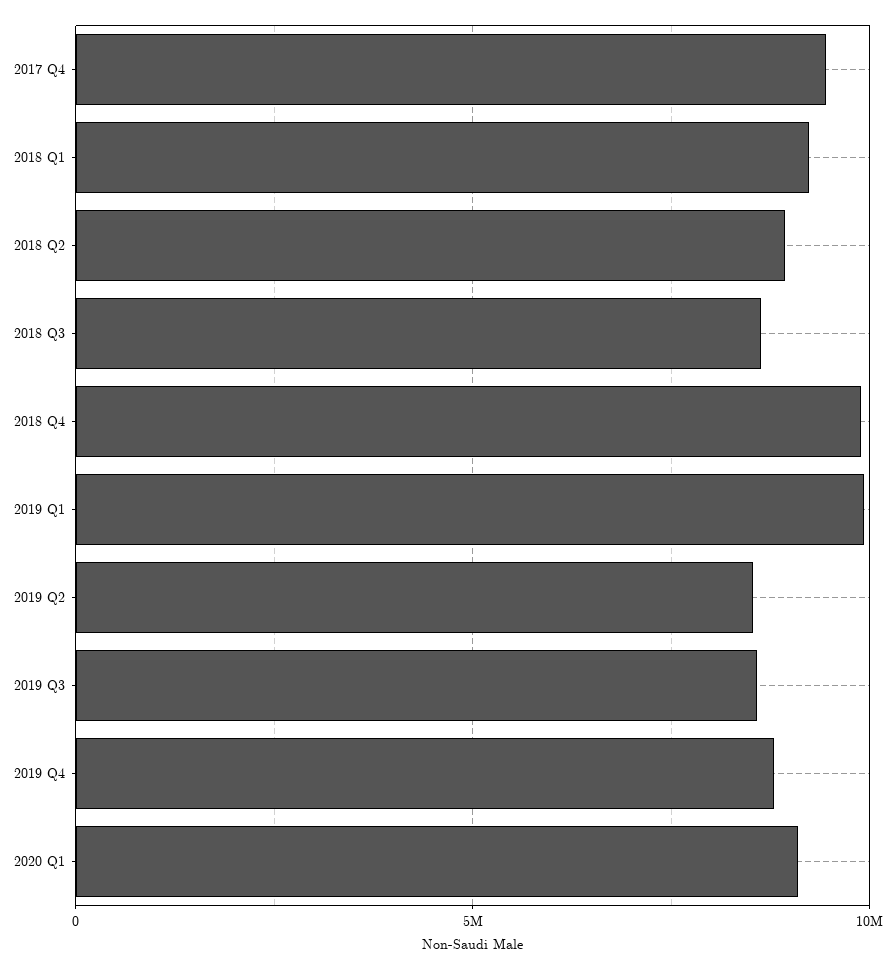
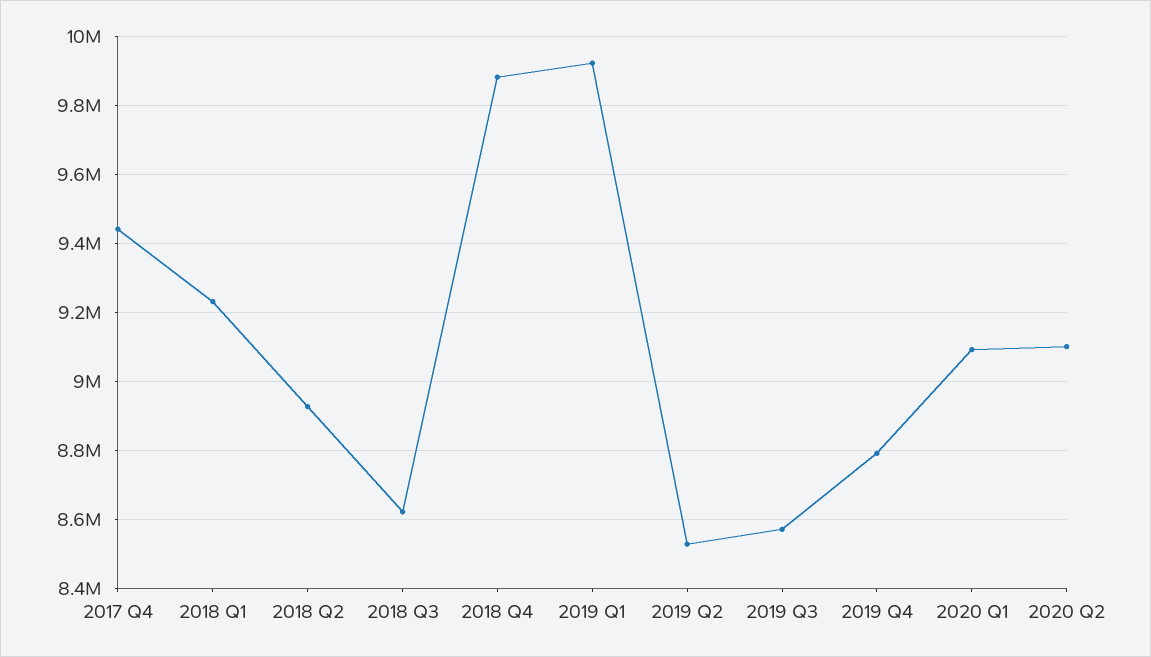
2020 Q2: none -> 9100000

